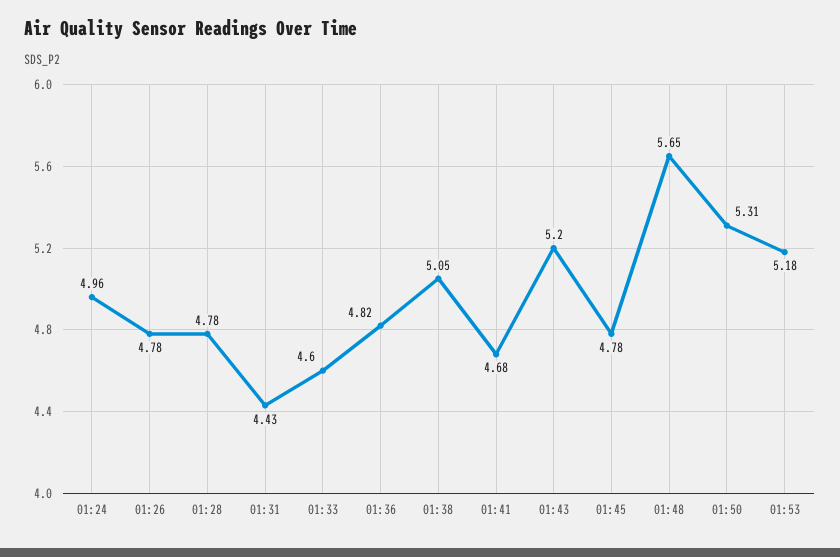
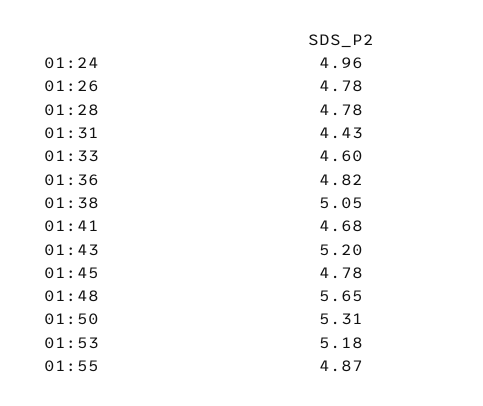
01:55: none -> 4.87

